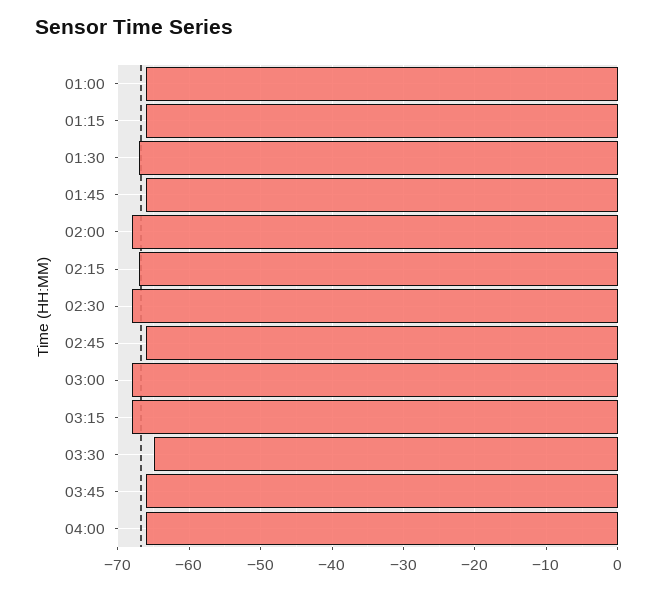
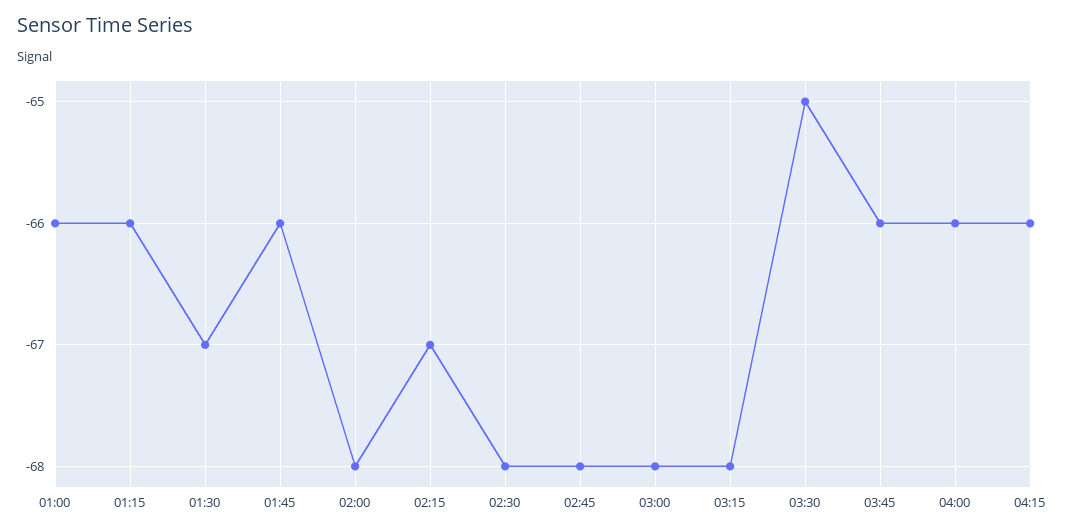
02:45: -66 -> -68
04:15: none -> -66

